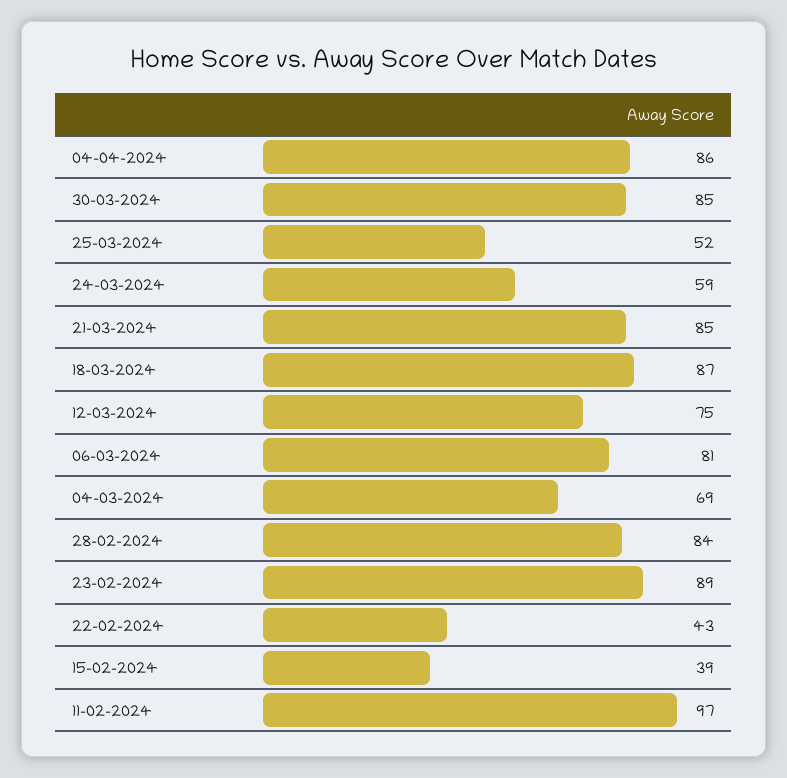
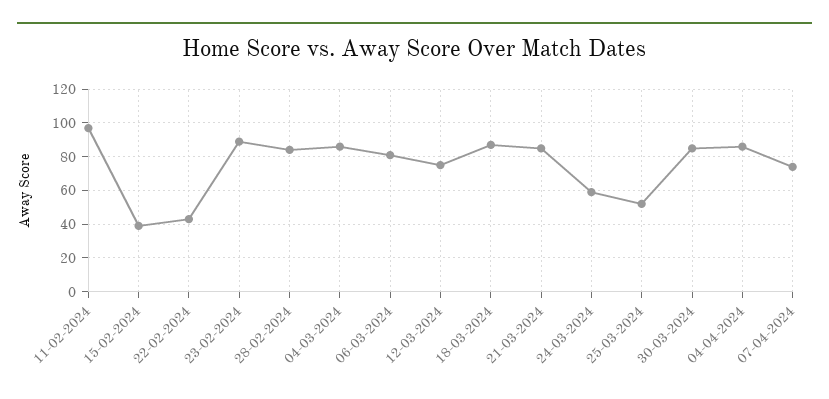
04-03-2024: 69 -> 85
07-04-2024: none -> 75

